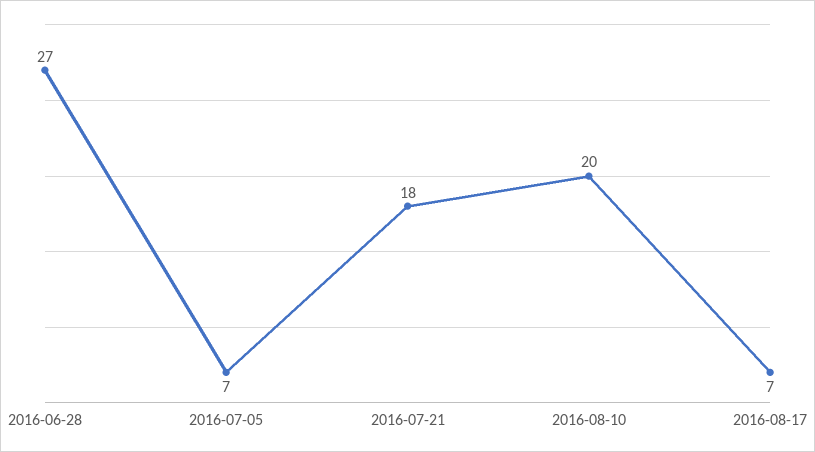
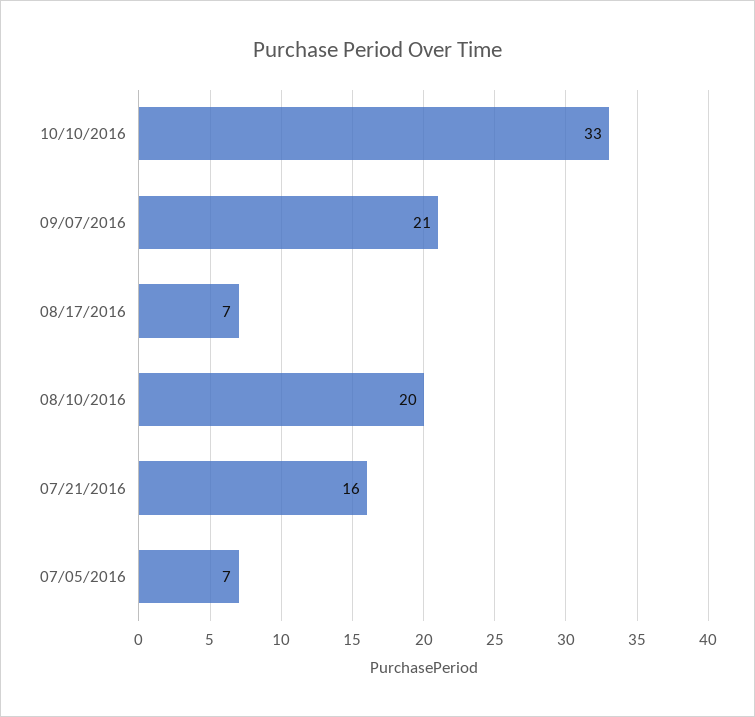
2016-06-28: 27 -> none
2016-07-21: 18 -> 16
10/10/2016: none -> 33
09/07/2016: none -> 21

